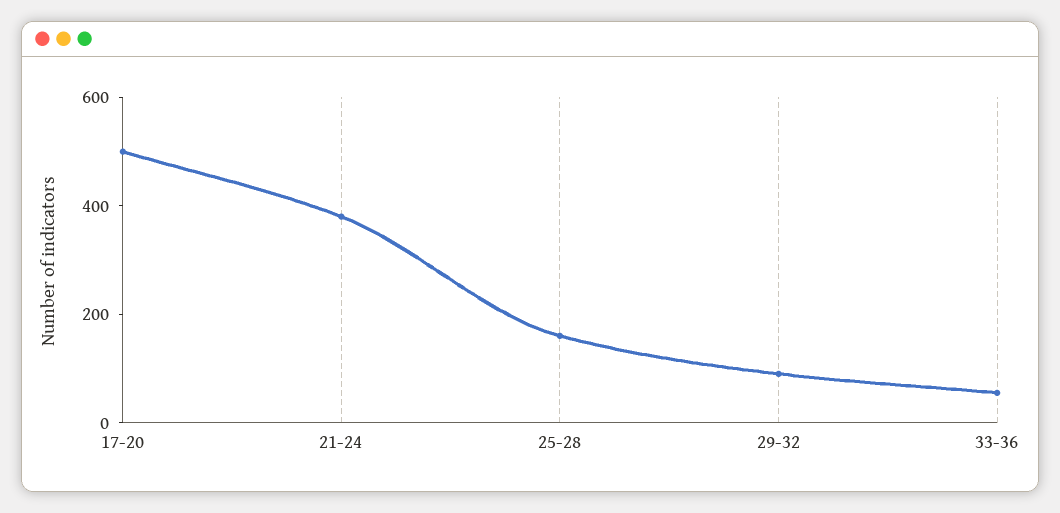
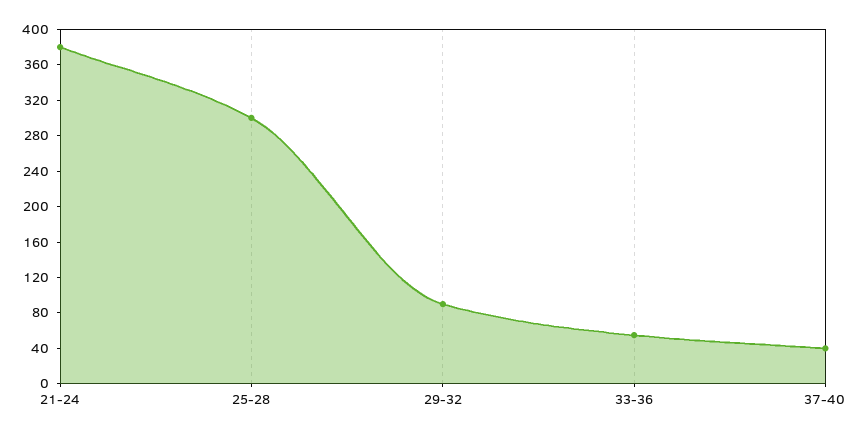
17-20: 500 -> none
25-28: 150 -> 300
37-40: none -> 40

